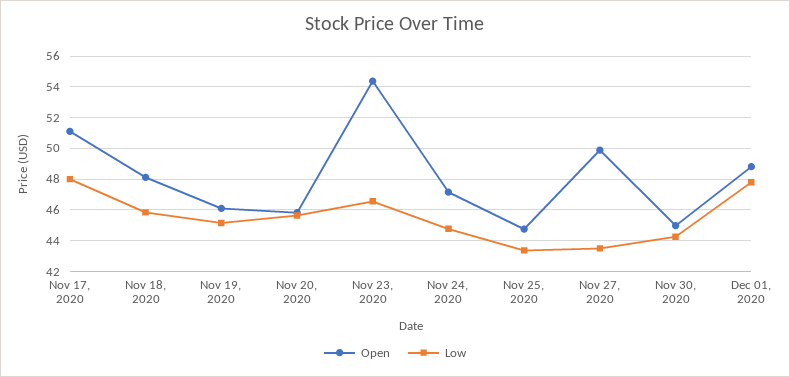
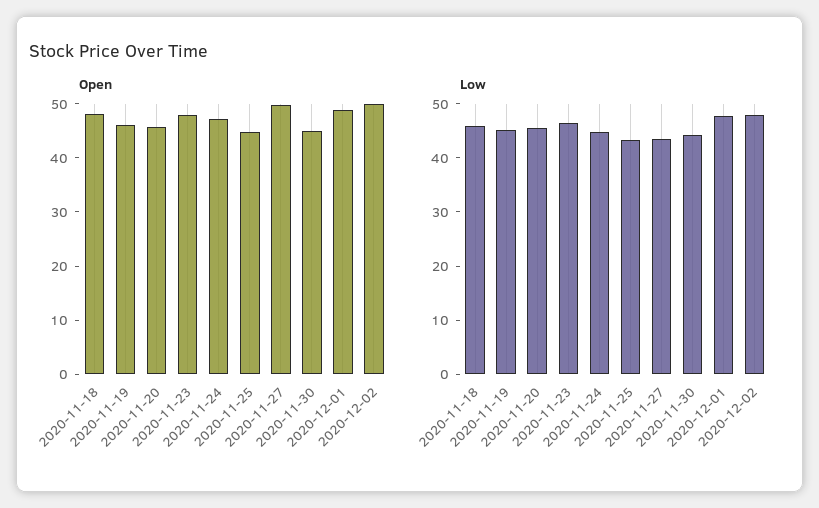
Open, Nov 17, 2020: 51 -> none
Low, Nov 17, 2020: 48 -> none
Open, Nov 23, 2020: 54.5 -> 48
Open, 2020-12-02: none -> 50
Low, 2020-12-02: none -> 48

